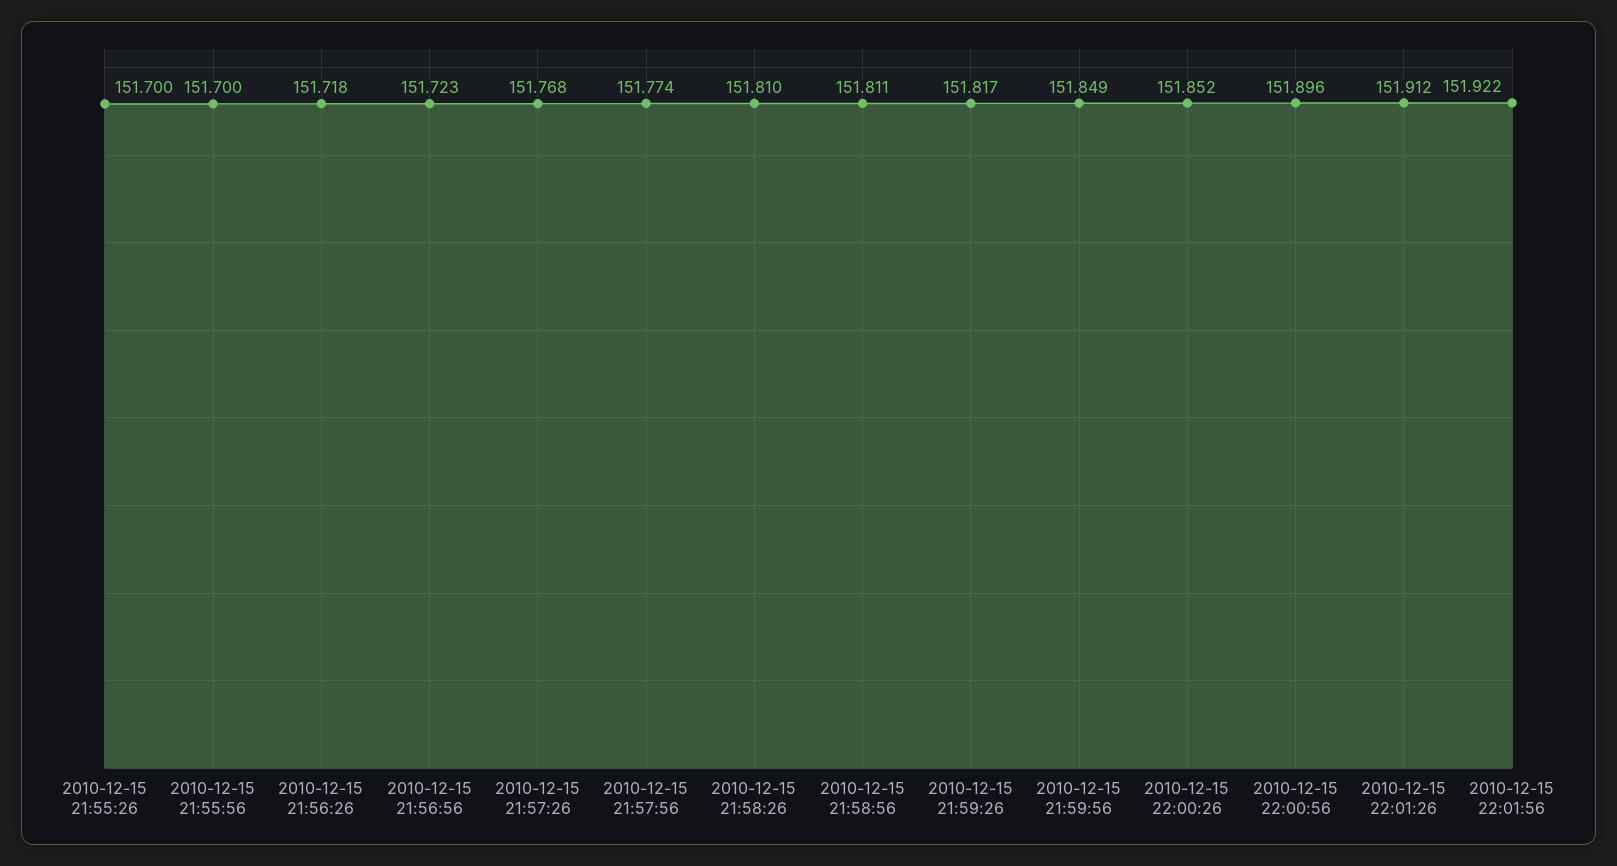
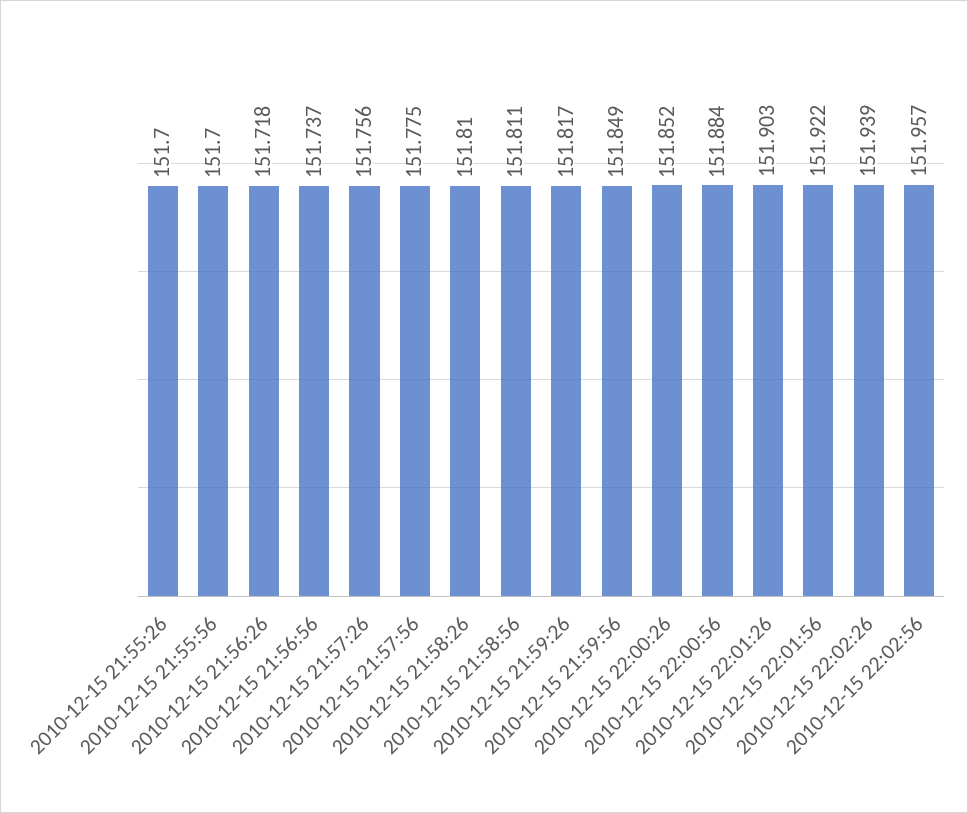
2010-12-15 21:56:56: 151.723 -> 151.737
2010-12-15 21:57:26: 151.768 -> 151.756
2010-12-15 21:57:56: 151.774 -> 151.775
2010-12-15 22:00:56: 151.896 -> 151.884
2010-12-15 22:01:26: 151.912 -> 151.903
2010-12-15 22:02:26: none -> 151.939
2010-12-15 22:02:56: none -> 151.957

